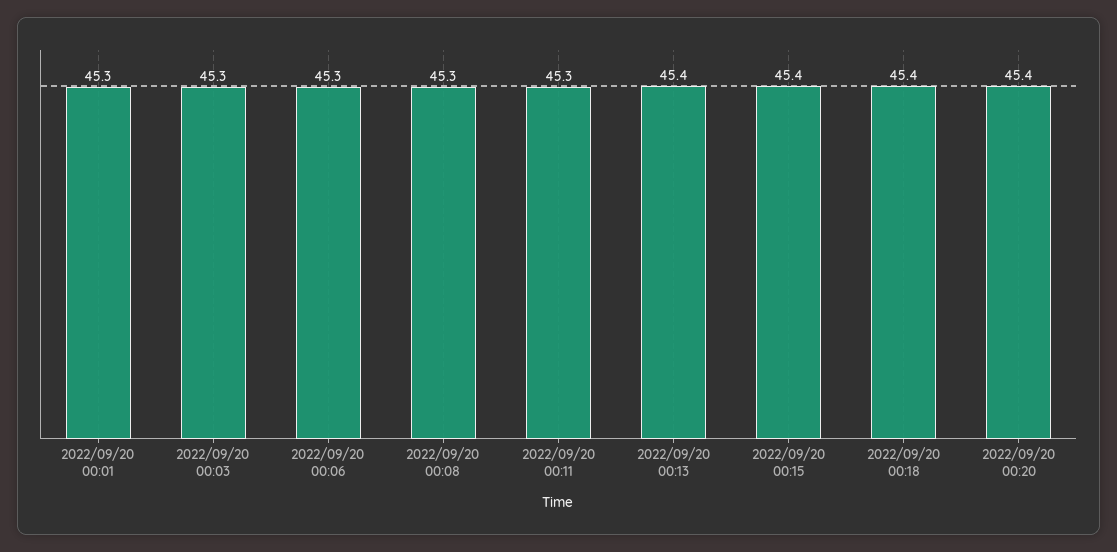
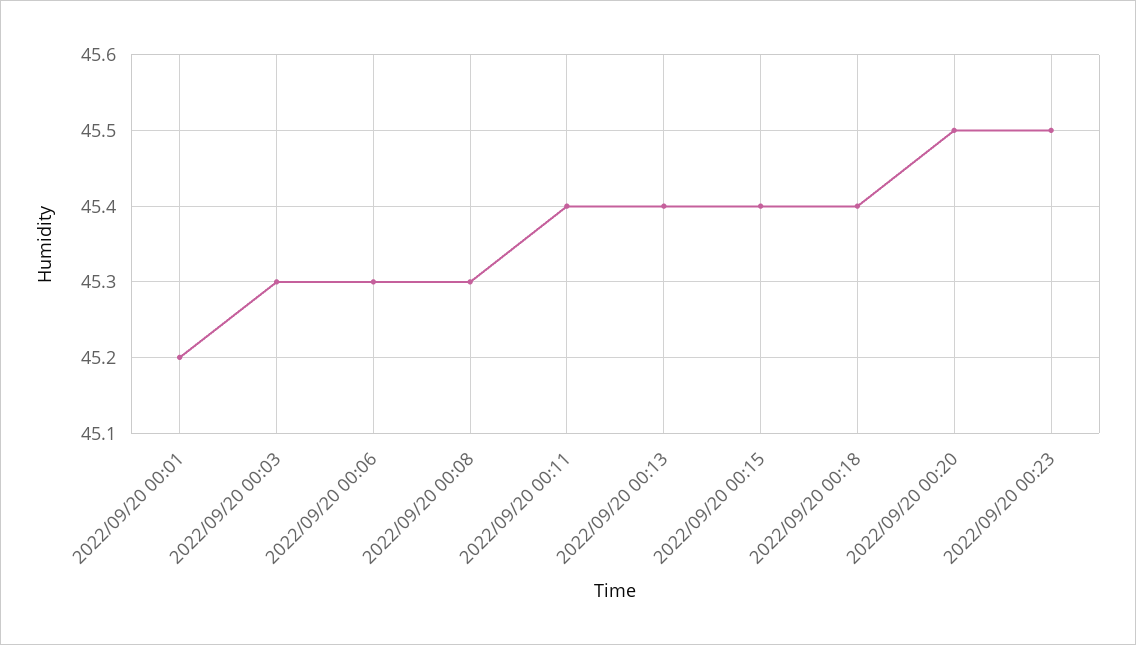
2022/09/20 00:01: 45.3 -> 45.2
2022/09/20 00:11: 45.3 -> 45.4
2022/09/20 00:20: 45.4 -> 45.5
2022/09/20 00:23: none -> 45.5

